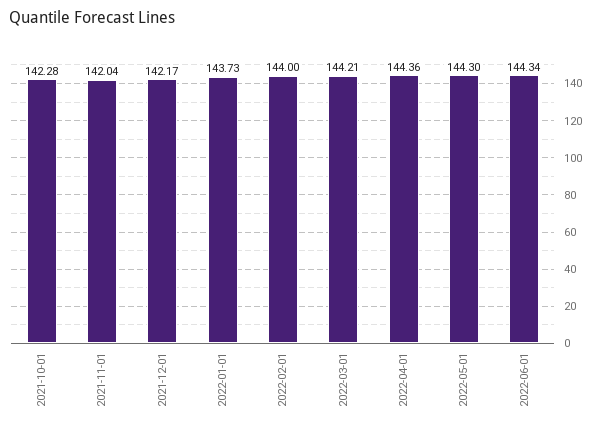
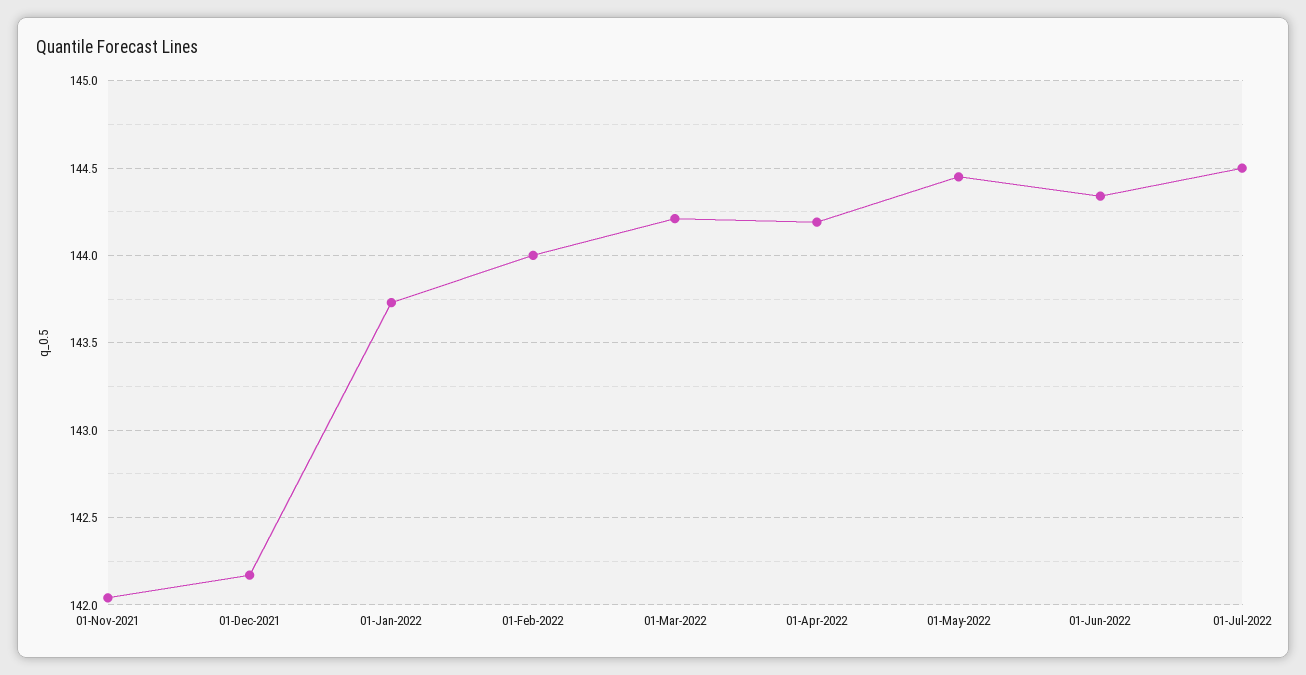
2021-10-01: 142.28 -> none
2022-04-01: 144.36 -> 144.2
2022-05-01: 144.3 -> 144.45
01-Jul-2022: none -> 144.5

